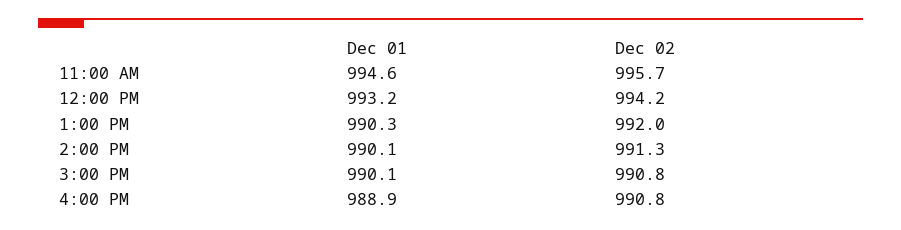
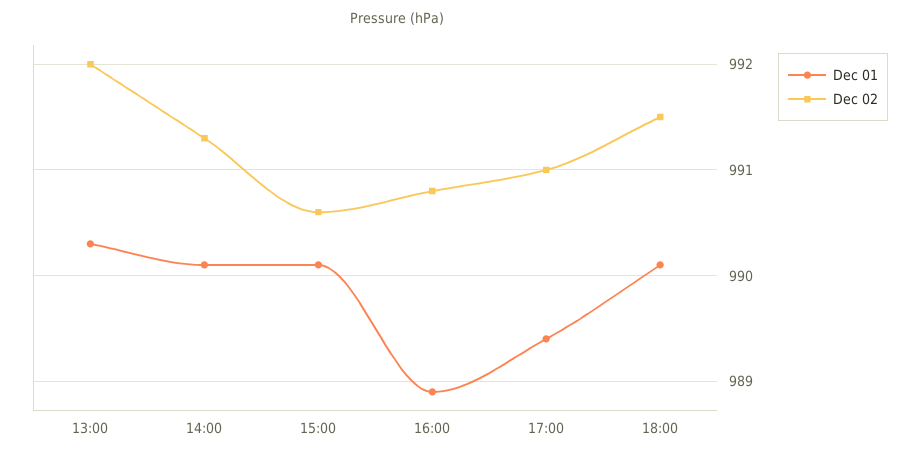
Dec 01, 11:00 AM: 994.6 -> none
Dec 02, 11:00 AM: 995.7 -> none
Dec 01, 12:00 PM: 993.2 -> none
Dec 02, 12:00 PM: 994.2 -> none
Dec 02, 3:00 PM: 990.8 -> 990.6
Dec 01, 17:00: none -> 989.4
Dec 02, 17:00: none -> 991
Dec 01, 18:00: none -> 990.1
Dec 02, 18:00: none -> 991.5

